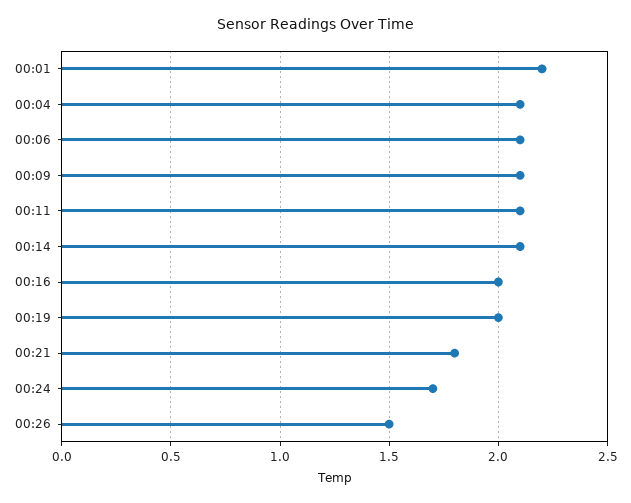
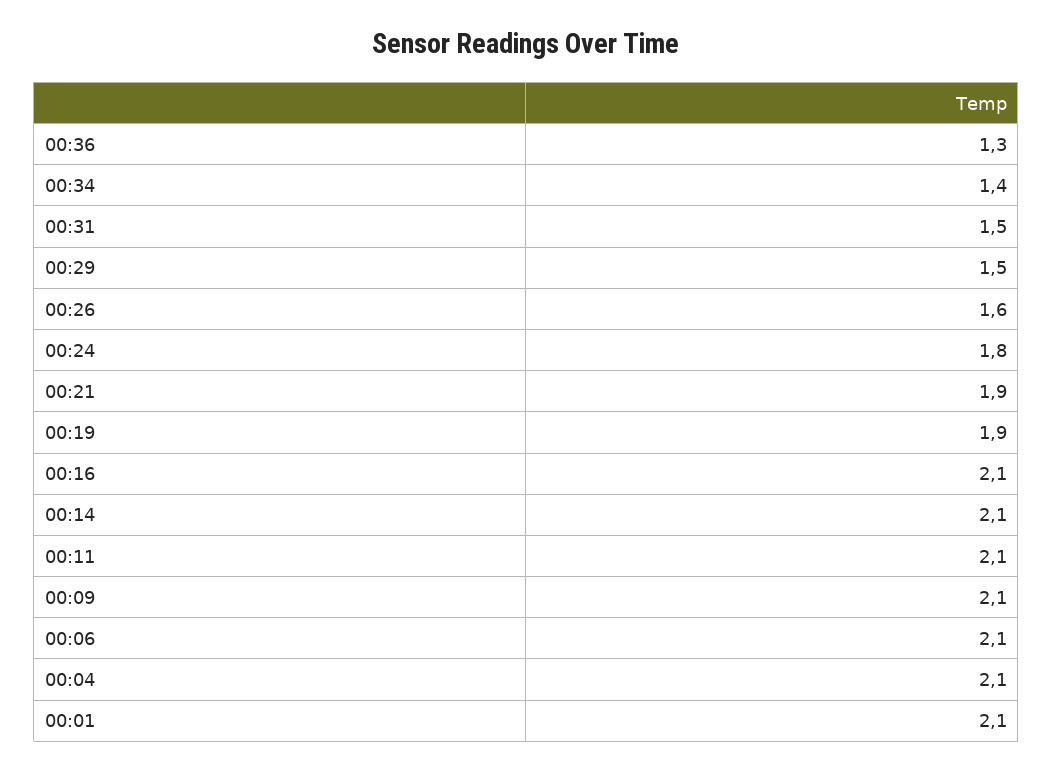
00:01: 2.2 -> 2.1
00:16: 2 -> 2.1
00:19: 2 -> 1.9
00:21: 1.8 -> 1.9
00:24: 1.7 -> 1.8
00:26: 1.5 -> 1.6
00:36: none -> 1.3
00:34: none -> 1.4
00:31: none -> 1.5
00:29: none -> 1.5

